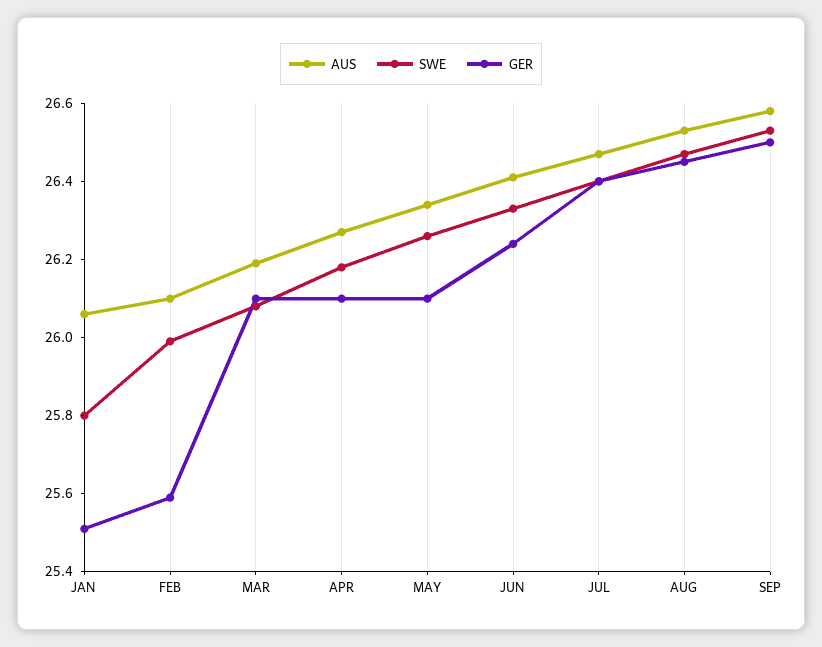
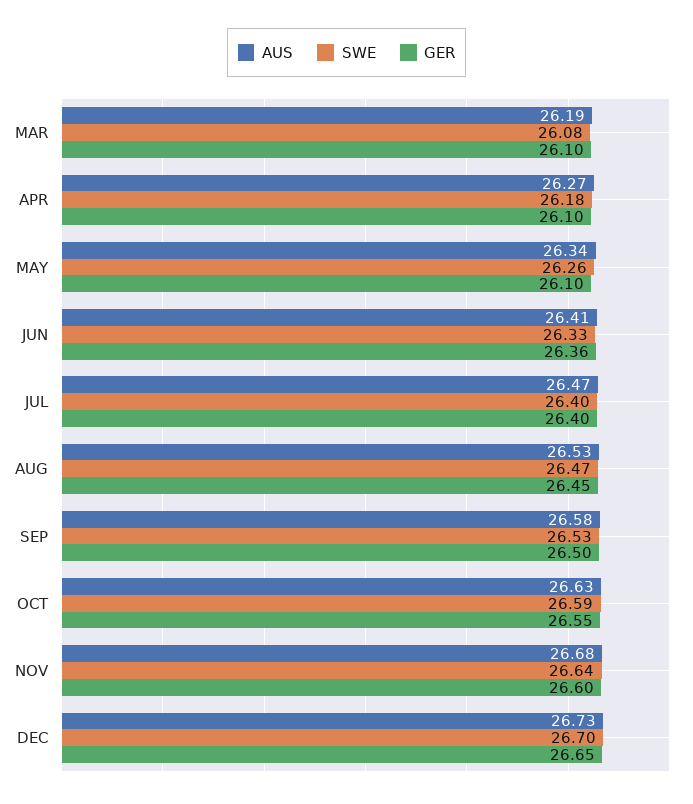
AUS, JAN: 26.05 -> none
SWE, JAN: 25.8 -> none
GER, JAN: 25.5 -> none
AUS, FEB: 26.1 -> none
SWE, FEB: 26 -> none
GER, FEB: 25.6 -> none
GER, JUN: 26.25 -> 26.36
AUS, OCT: none -> 26.63
SWE, OCT: none -> 26.59
GER, OCT: none -> 26.55
AUS, NOV: none -> 26.68
SWE, NOV: none -> 26.64
GER, NOV: none -> 26.6
AUS, DEC: none -> 26.73
SWE, DEC: none -> 26.7
GER, DEC: none -> 26.65

